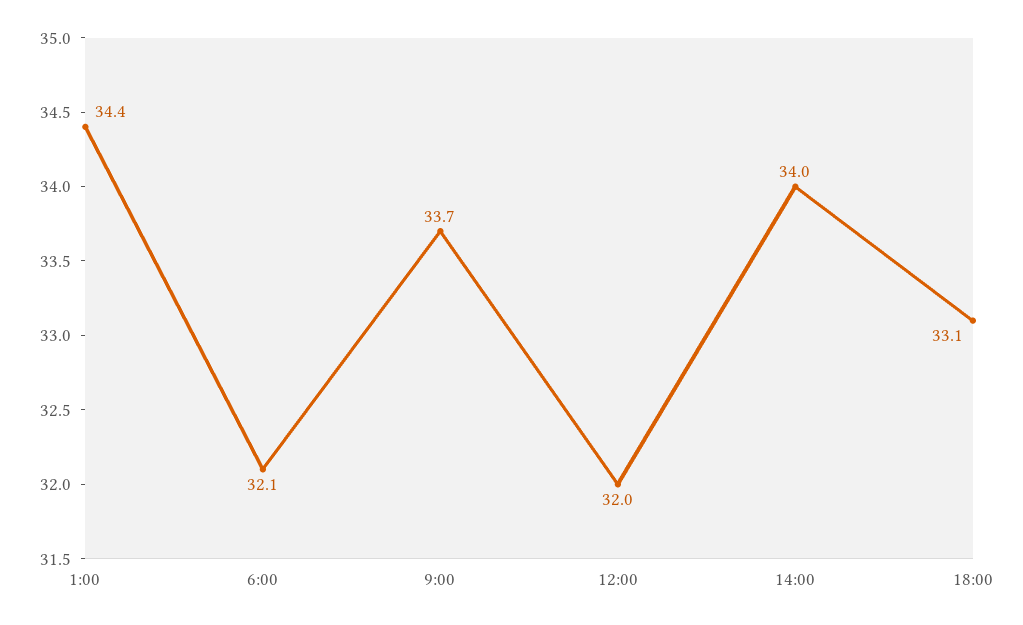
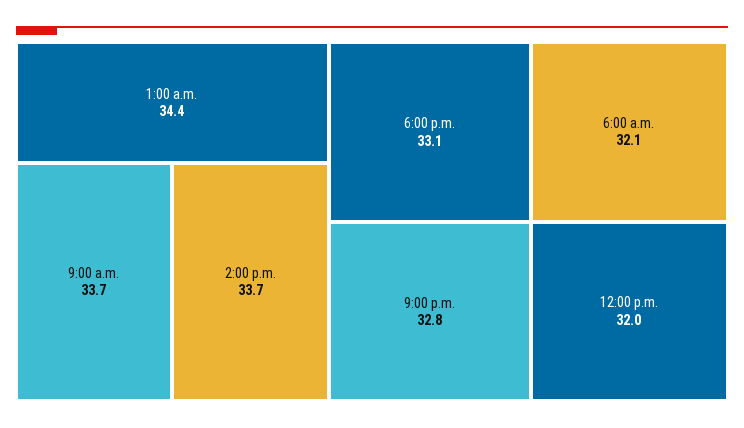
14:00: 34 -> 33.7
9:00 p.m.: none -> 32.8

